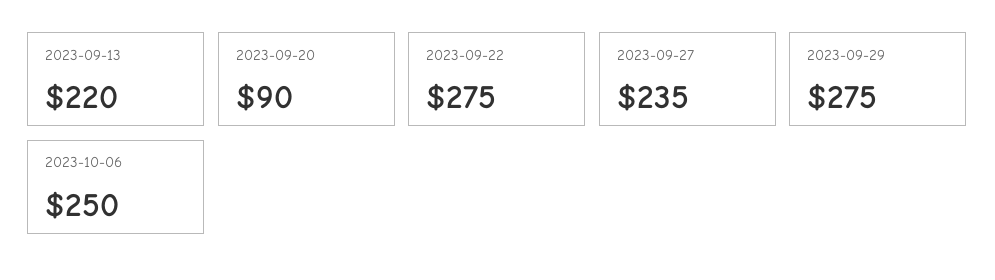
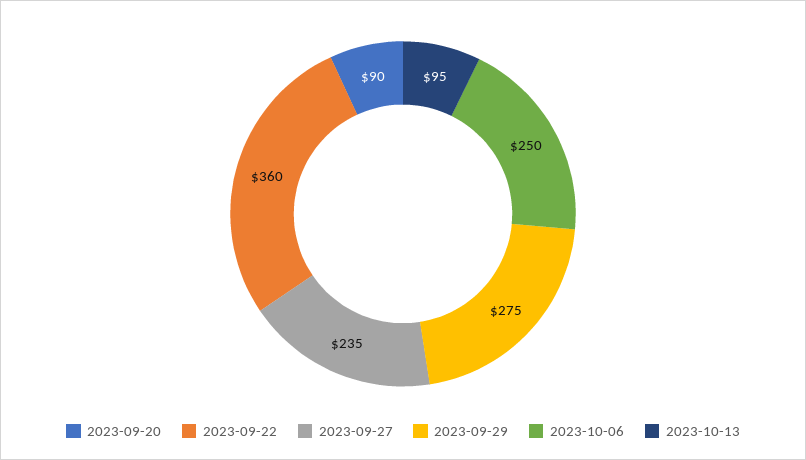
2023-09-13: 220 -> none
2023-09-22: 275 -> 360
2023-10-13: none -> 95

